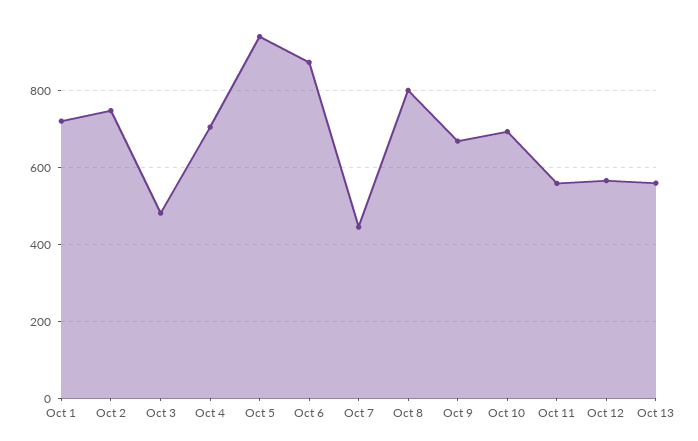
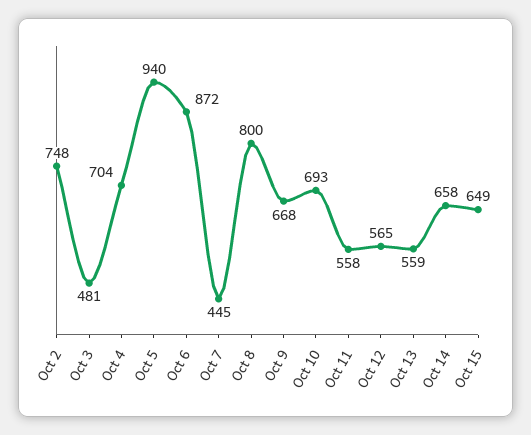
Oct 1: 720 -> none
Oct 14: none -> 658
Oct 15: none -> 649

